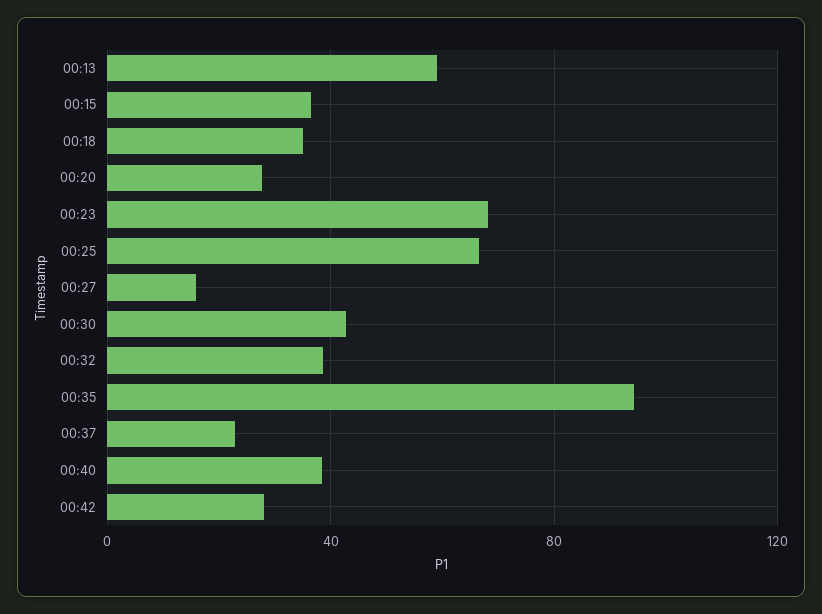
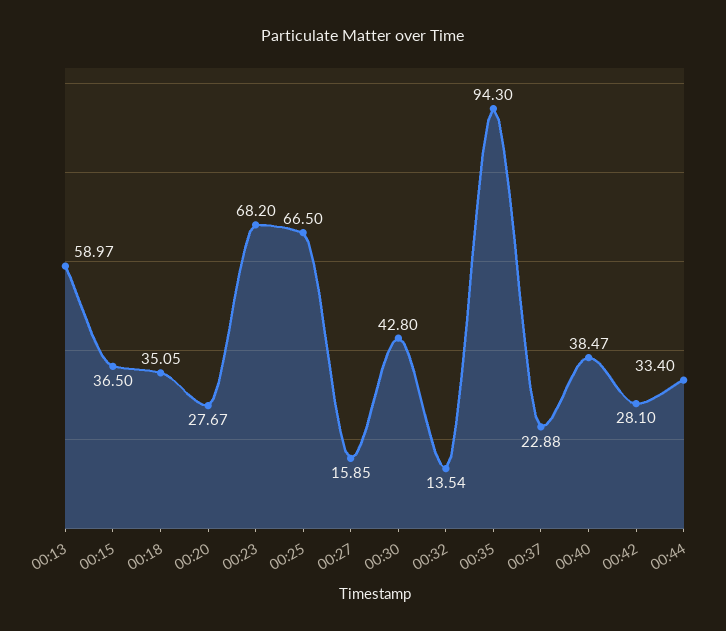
00:32: 40 -> 13.54
00:44: none -> 33.4

